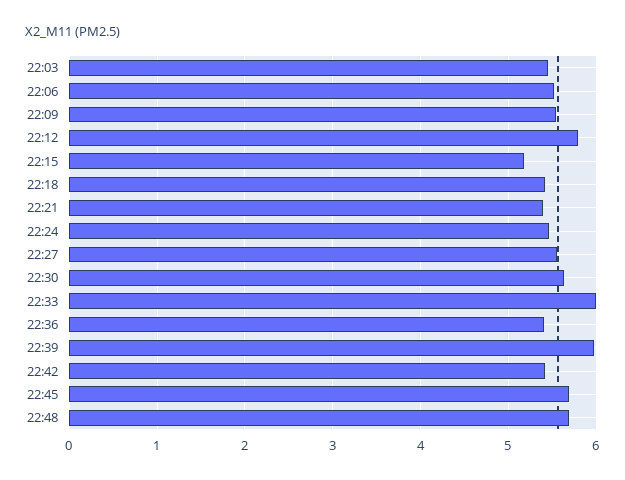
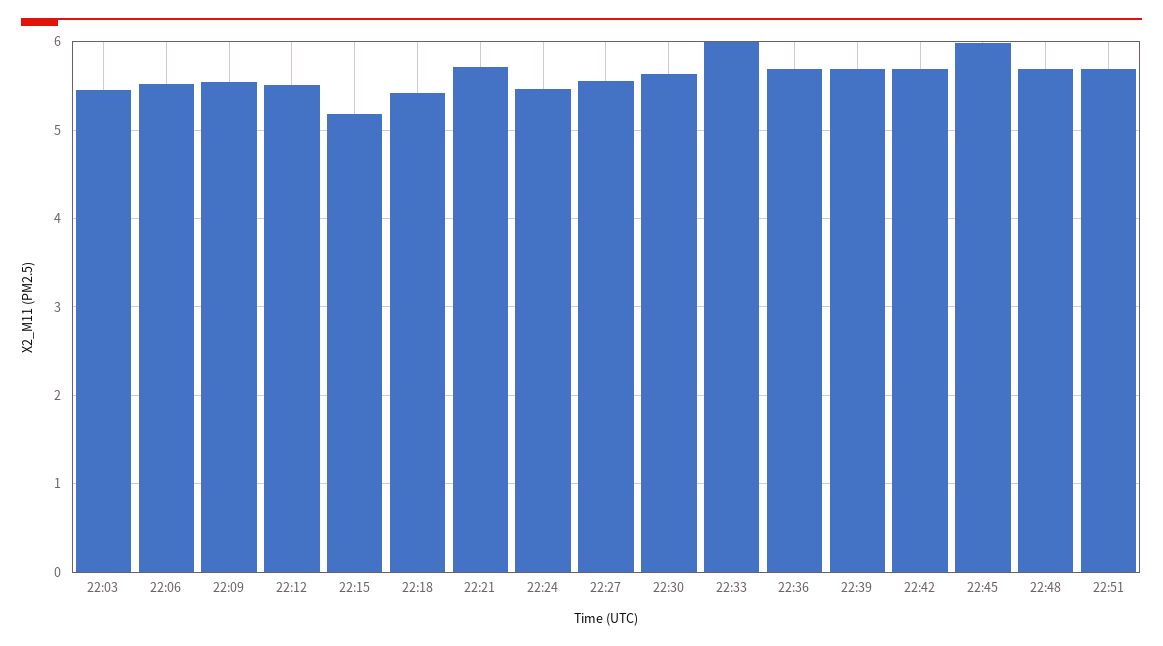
22:12: 5.8 -> 5.5
22:21: 5.4 -> 5.7
22:36: 5.4 -> 5.7
22:39: 6 -> 5.7
22:42: 5.4 -> 5.7
22:45: 5.7 -> 6
22:51: none -> 5.7

